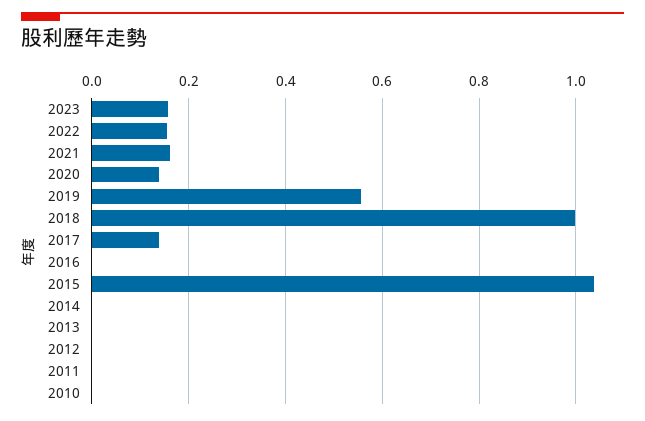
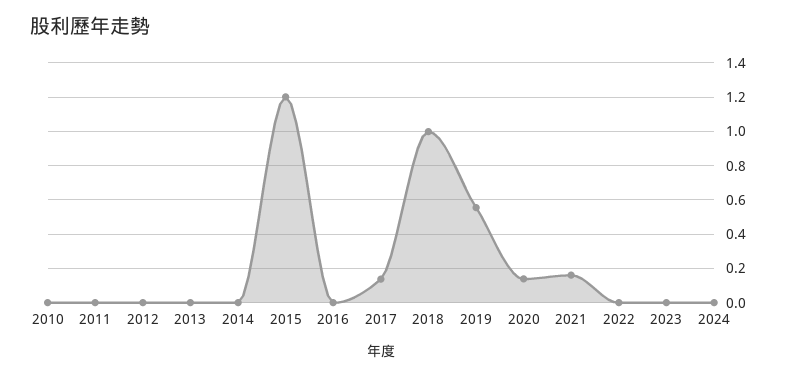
2023: 0.16 -> 0
2022: 0.16 -> 0
2015: 1.04 -> 1.2
2024: none -> 0

